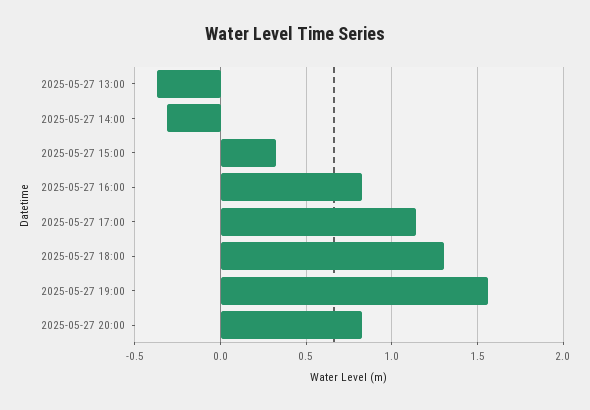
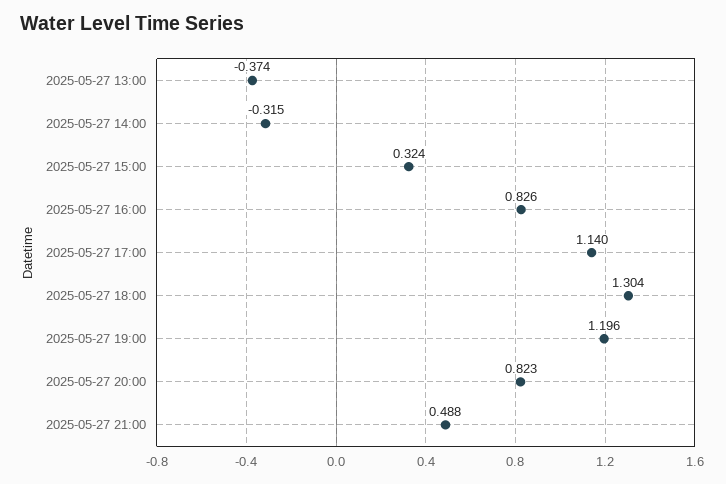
2025-05-27 19:00: 1.55 -> 1.196
2025-05-27 21:00: none -> 0.488

